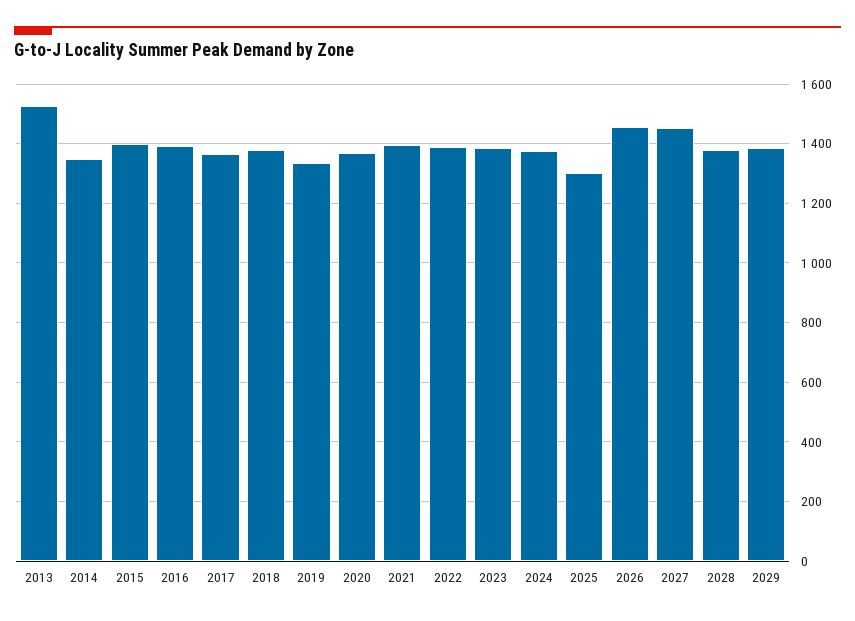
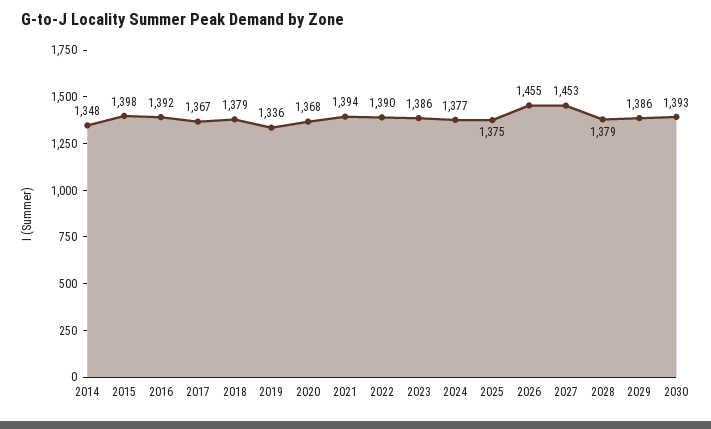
2013: 1525 -> none
2025: 1300 -> 1375
2030: none -> 1393

